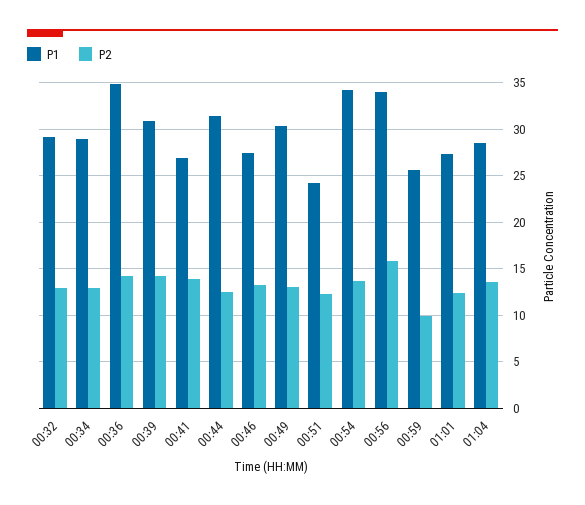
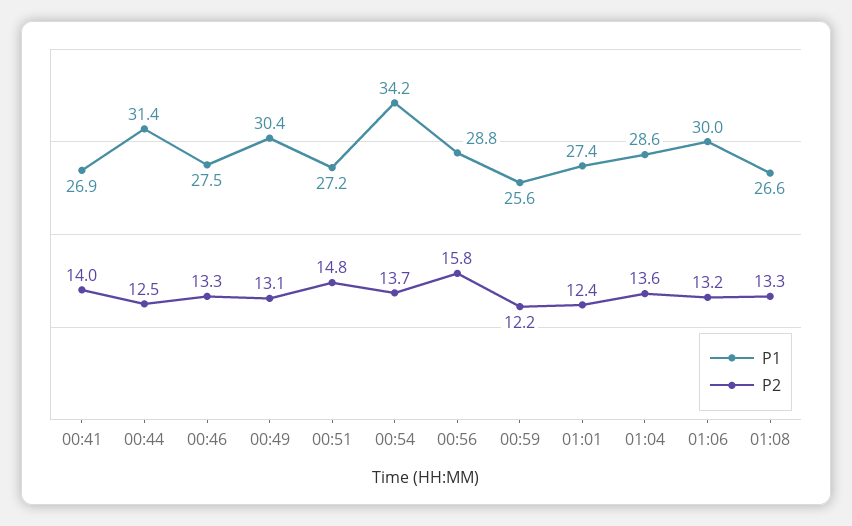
P1, 00:32: 29 -> none
P2, 00:32: 13 -> none
P1, 00:34: 29 -> none
P2, 00:34: 13 -> none
P1, 00:36: 35 -> none
P2, 00:36: 14 -> none
P1, 00:39: 31 -> none
P2, 00:39: 14 -> none
P1, 00:51: 24 -> 27.2
P2, 00:51: 12 -> 14.8
P1, 00:56: 34 -> 28.8
P2, 00:59: 10 -> 12.2
P1, 01:06: none -> 30
P2, 01:06: none -> 13.2
P1, 01:08: none -> 26.6
P2, 01:08: none -> 13.3

